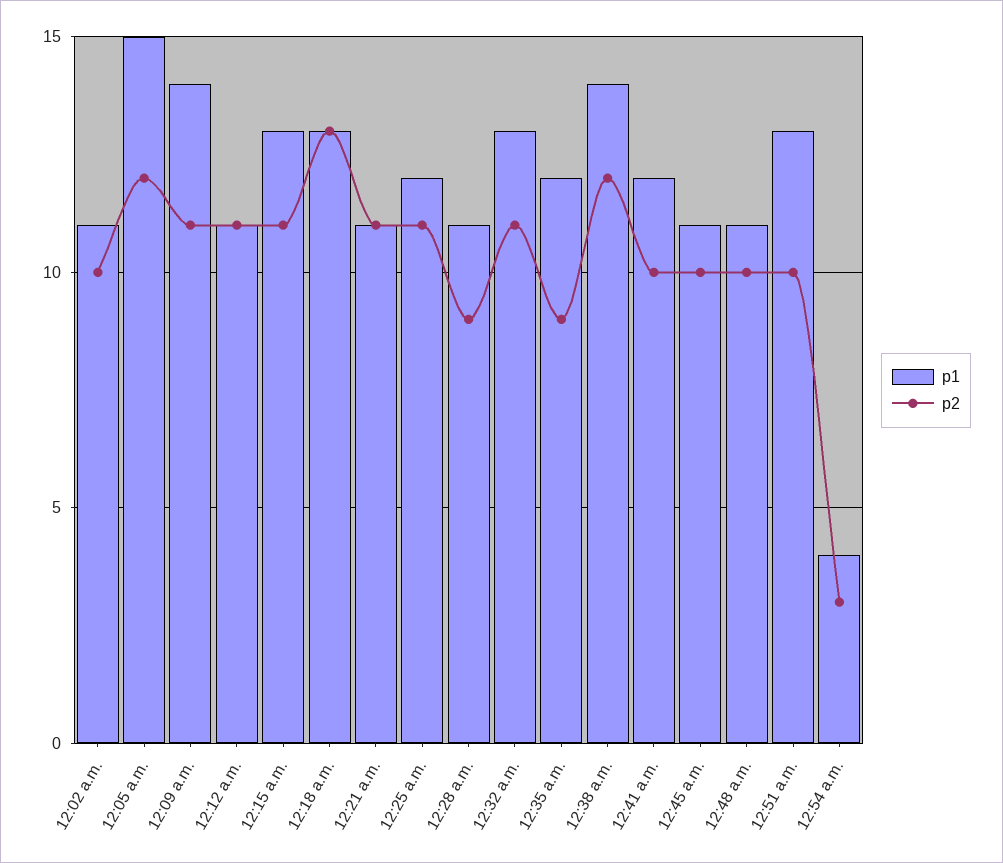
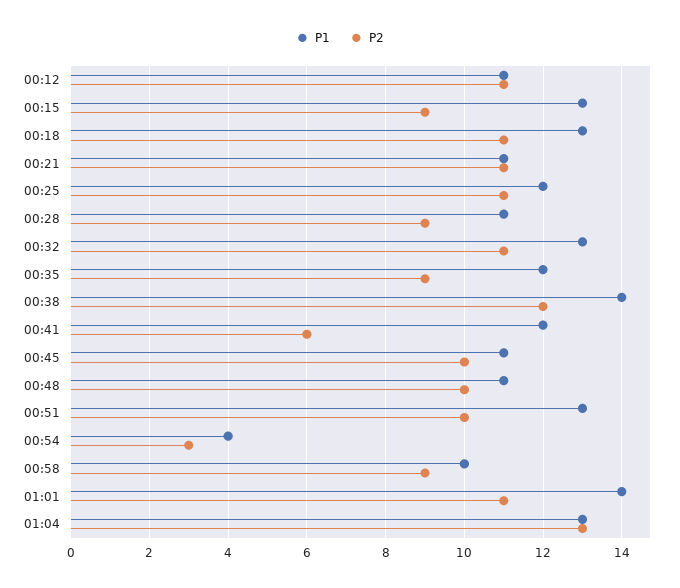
p1, 12:02 a.m.: 11 -> none
p2, 12:02 a.m.: 10 -> none
p1, 12:05 a.m.: 15 -> none
p2, 12:05 a.m.: 12 -> none
p1, 12:09 a.m.: 14 -> none
p2, 12:09 a.m.: 11 -> none
p2, 12:15 a.m.: 11 -> 9
p2, 12:18 a.m.: 13 -> 11
p2, 12:41 a.m.: 10 -> 6
p1, 00:58: none -> 10
p2, 00:58: none -> 9
p1, 01:01: none -> 14
p2, 01:01: none -> 11
p1, 01:04: none -> 13
p2, 01:04: none -> 13

